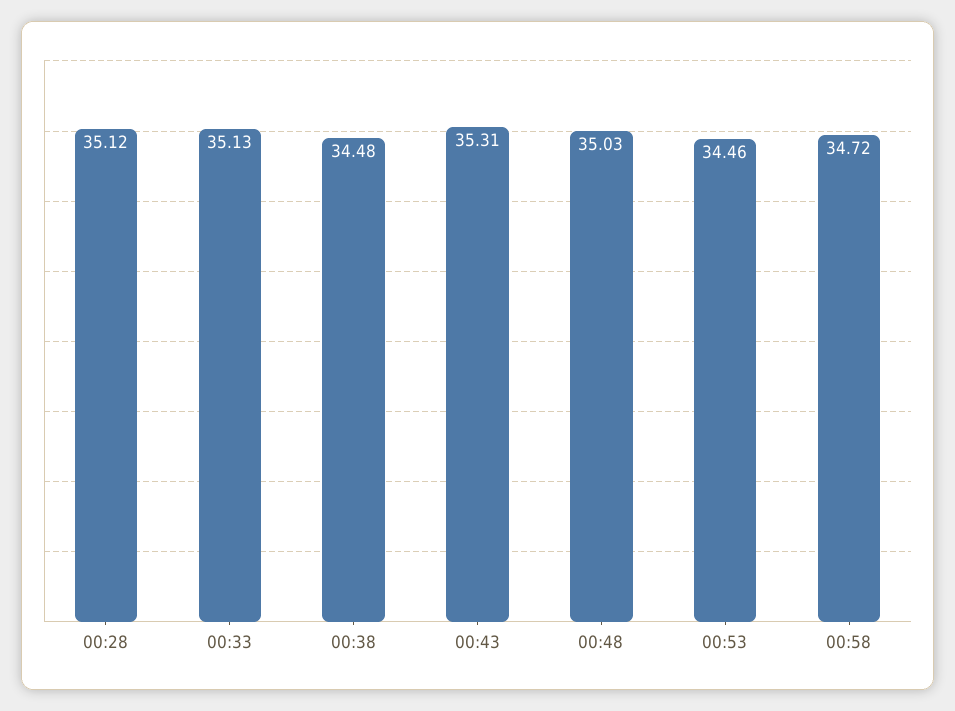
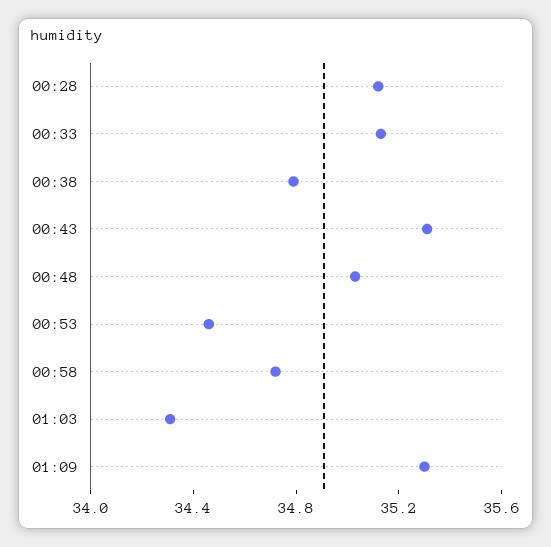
00:38: 34.48 -> 34.8
01:03: none -> 34.3
01:09: none -> 35.3

